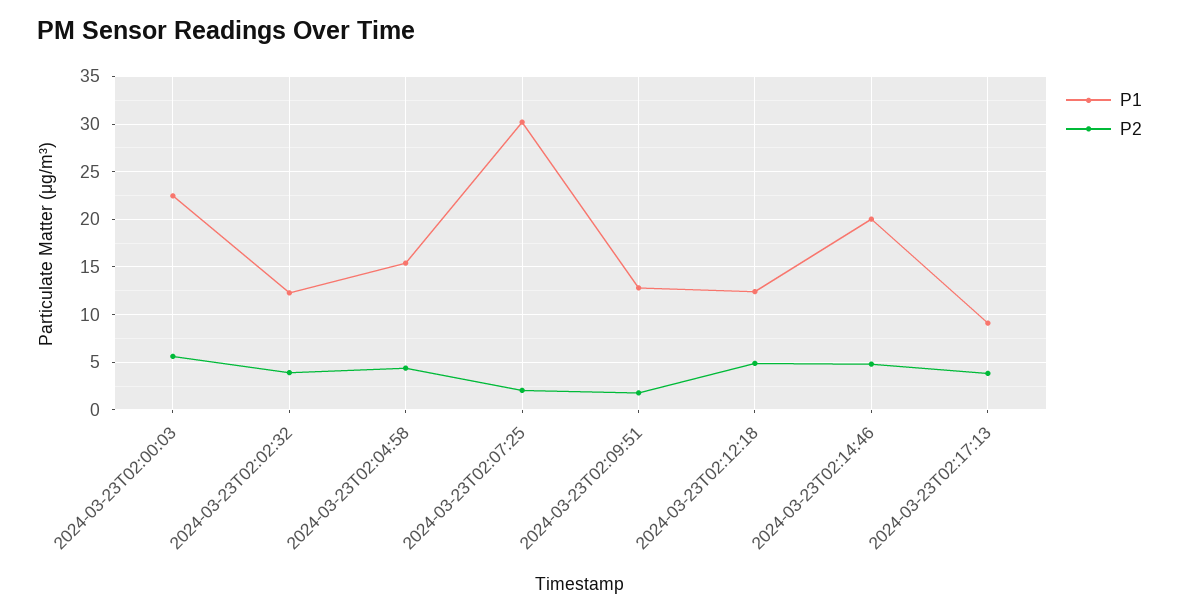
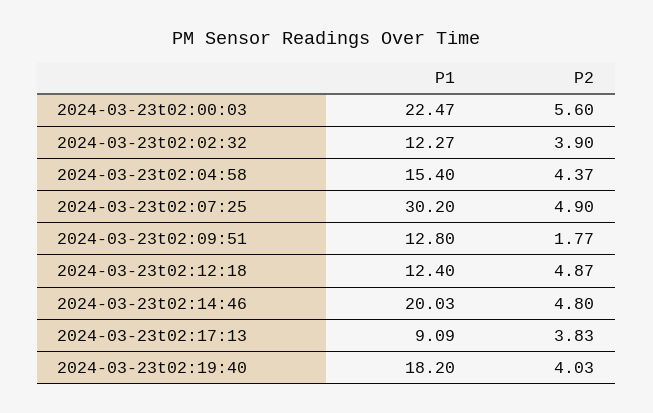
P2, 2024-03-23T02:07:25: 2 -> 4.9
P1, 2024-03-23t02:19:40: none -> 18.2
P2, 2024-03-23t02:19:40: none -> 4.03

